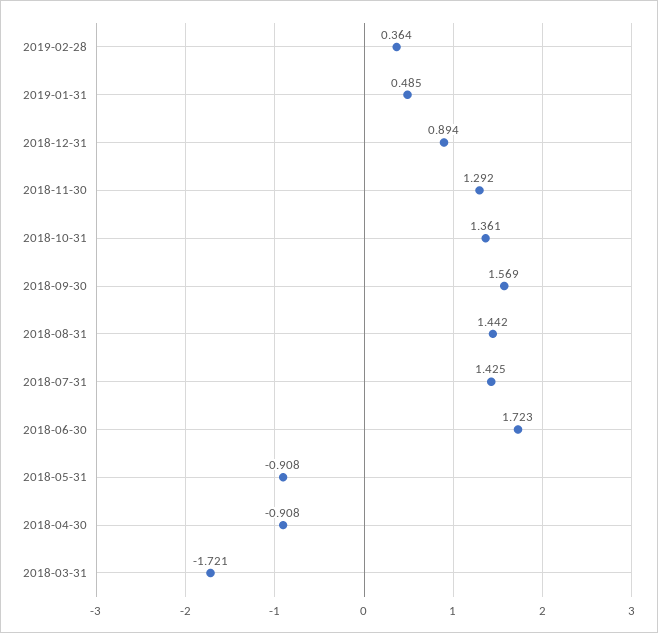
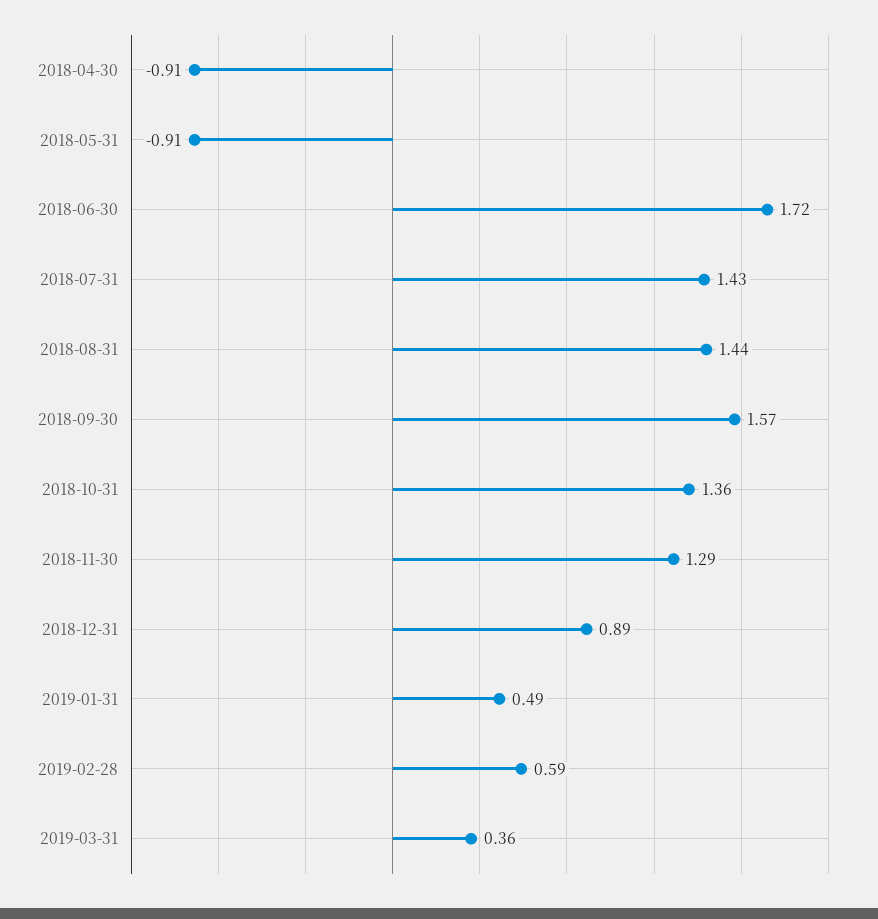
2019-02-28: 0.364 -> 0.59
2018-03-31: -1.721 -> none
2019-03-31: none -> 0.36

